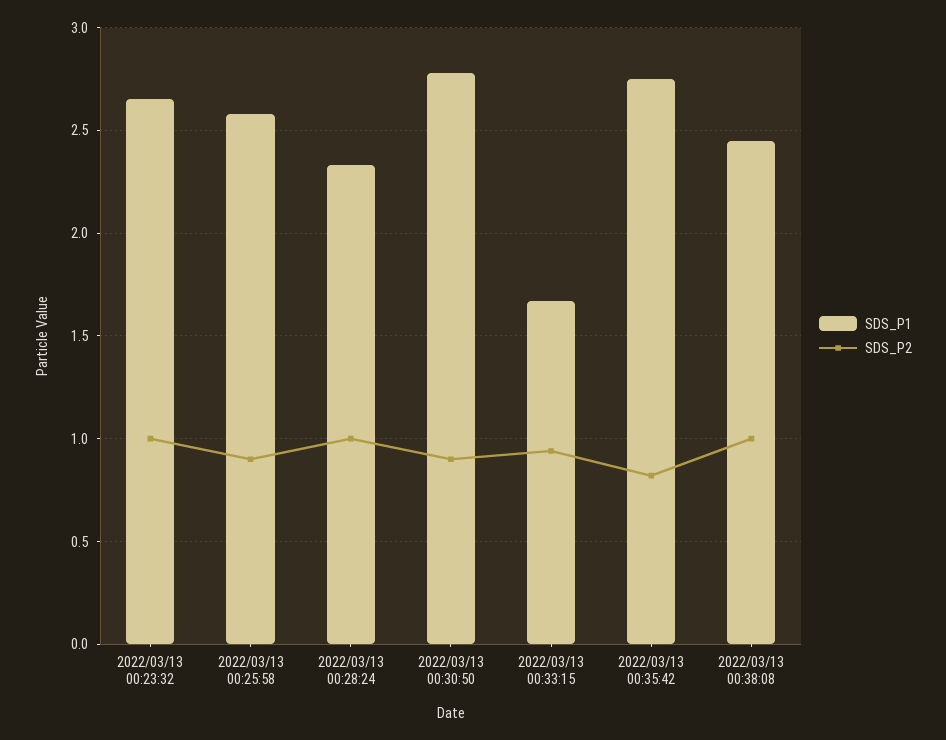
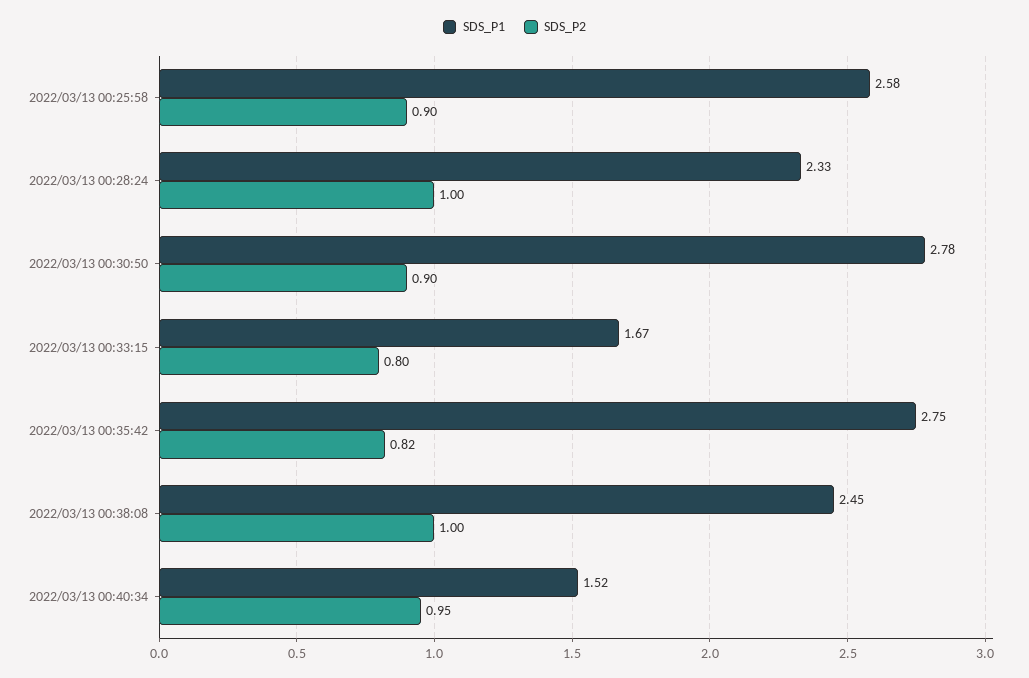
SDS_P1, 2022/03/13 00:23:32: 2.65 -> none
SDS_P2, 2022/03/13 00:23:32: 1 -> none
SDS_P2, 2022/03/13 00:33:15: 0.95 -> 0.8
SDS_P1, 2022/03/13 00:40:34: none -> 1.52
SDS_P2, 2022/03/13 00:40:34: none -> 0.95

